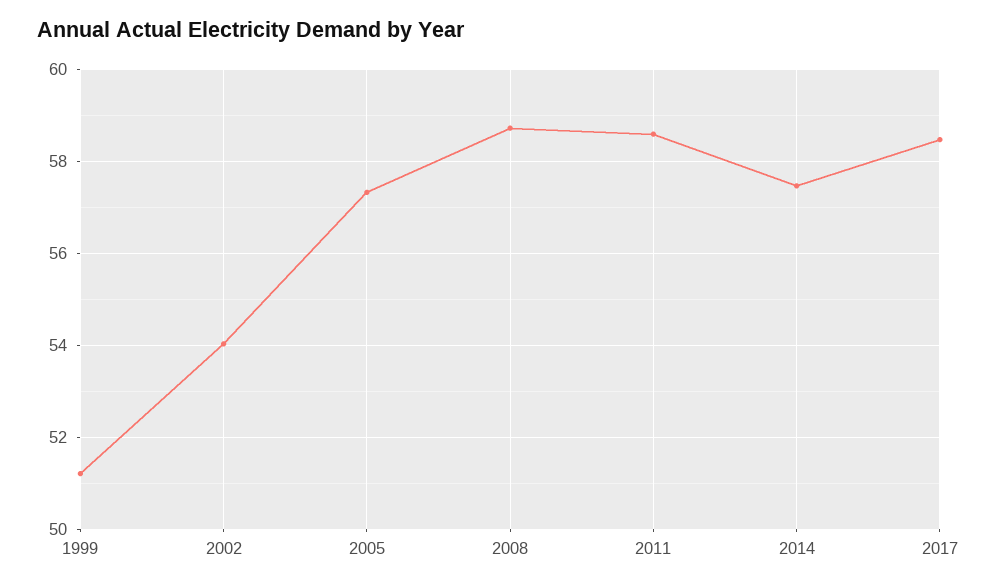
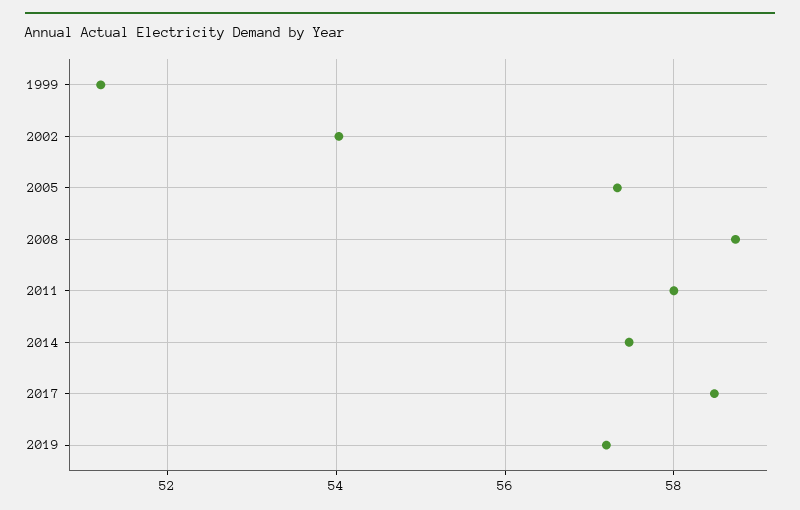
2011: 58.6 -> 58
2019: none -> 57.2

